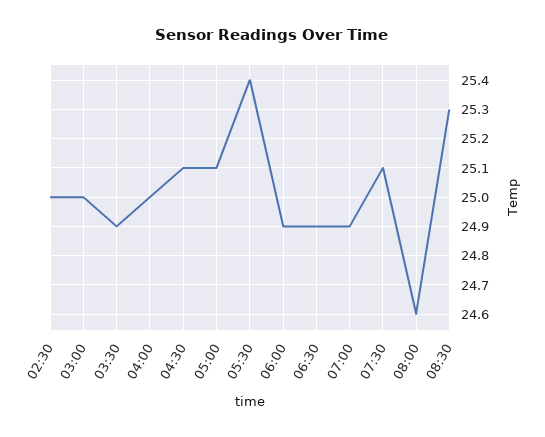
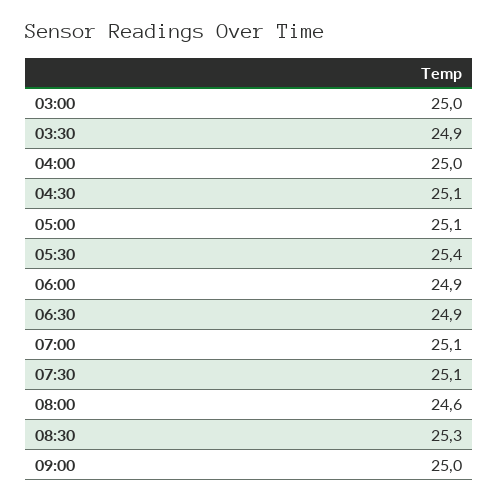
02:30: 25 -> none
07:00: 24.9 -> 25.1
09:00: none -> 25

